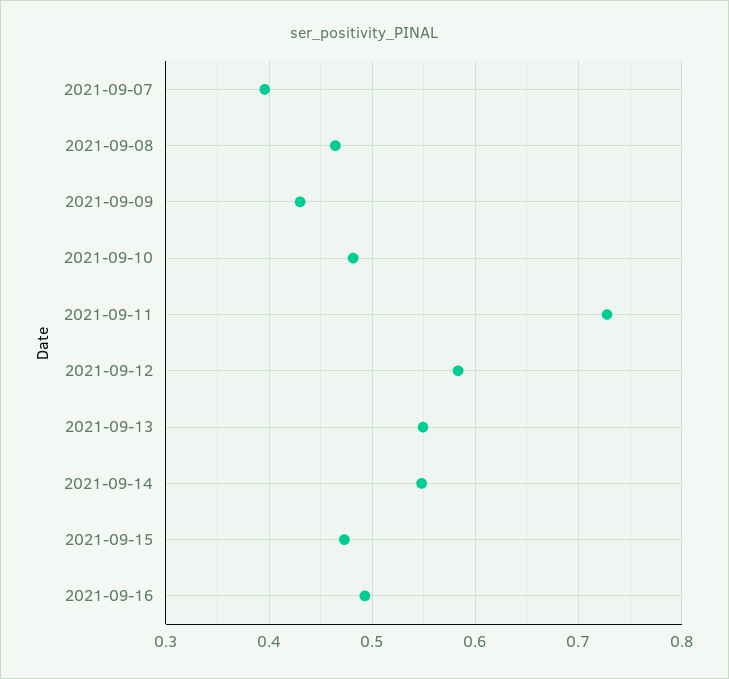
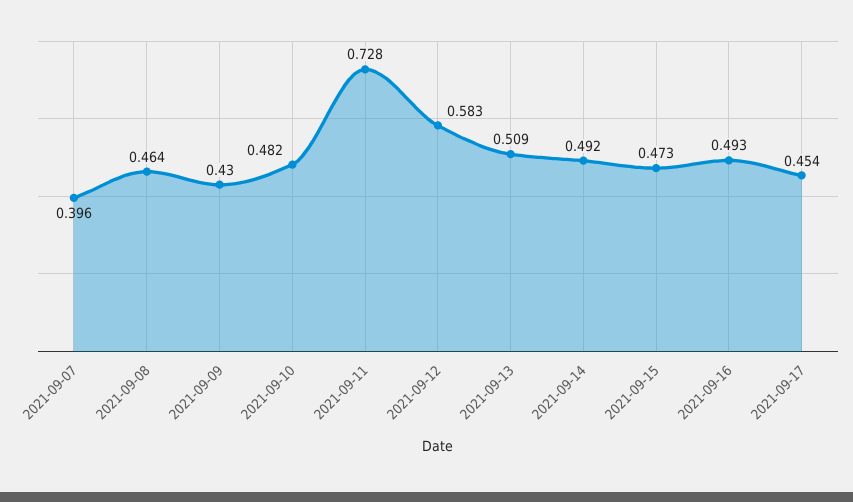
2021-09-13: 0.55 -> 0.509
2021-09-14: 0.55 -> 0.492
2021-09-17: none -> 0.454

